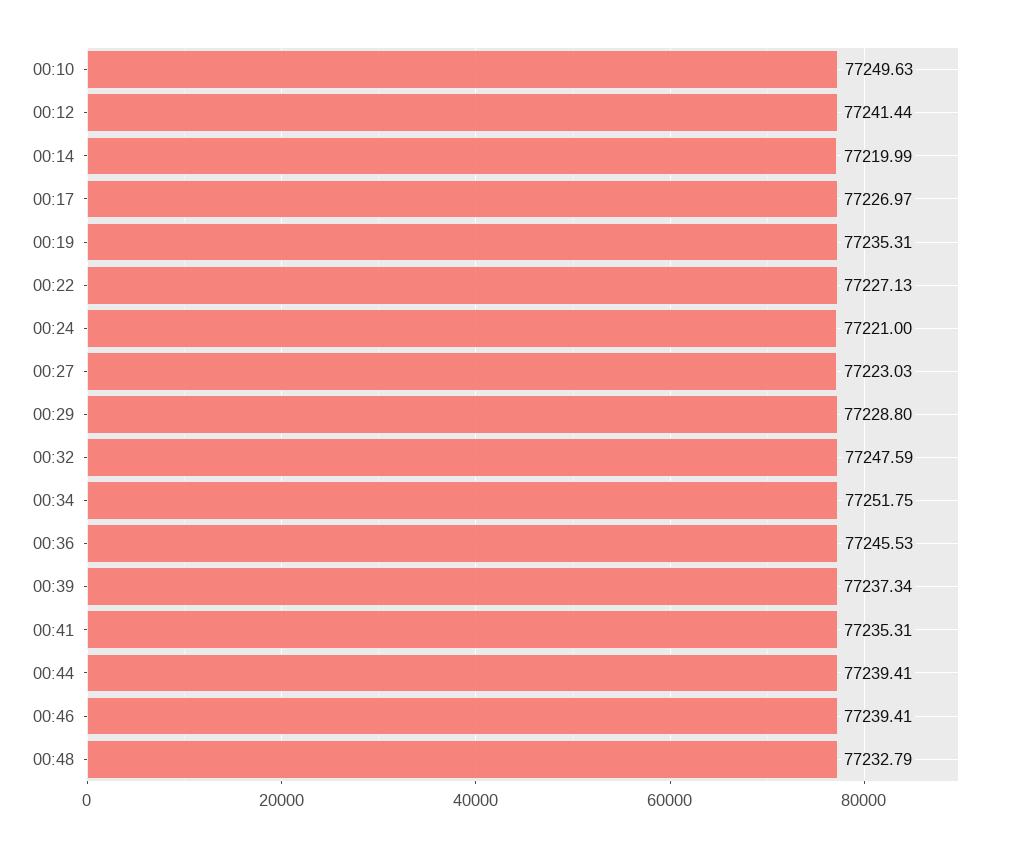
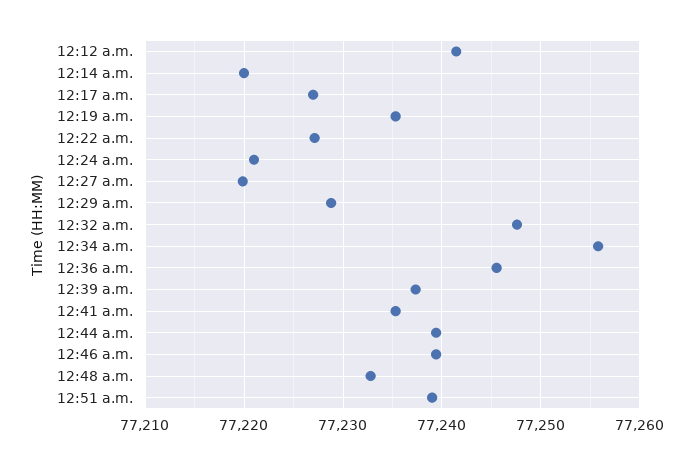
00:10: 77249.63 -> none
00:27: 77223.03 -> 77220
00:34: 77251.75 -> 77256
12:51 a.m.: none -> 77239

